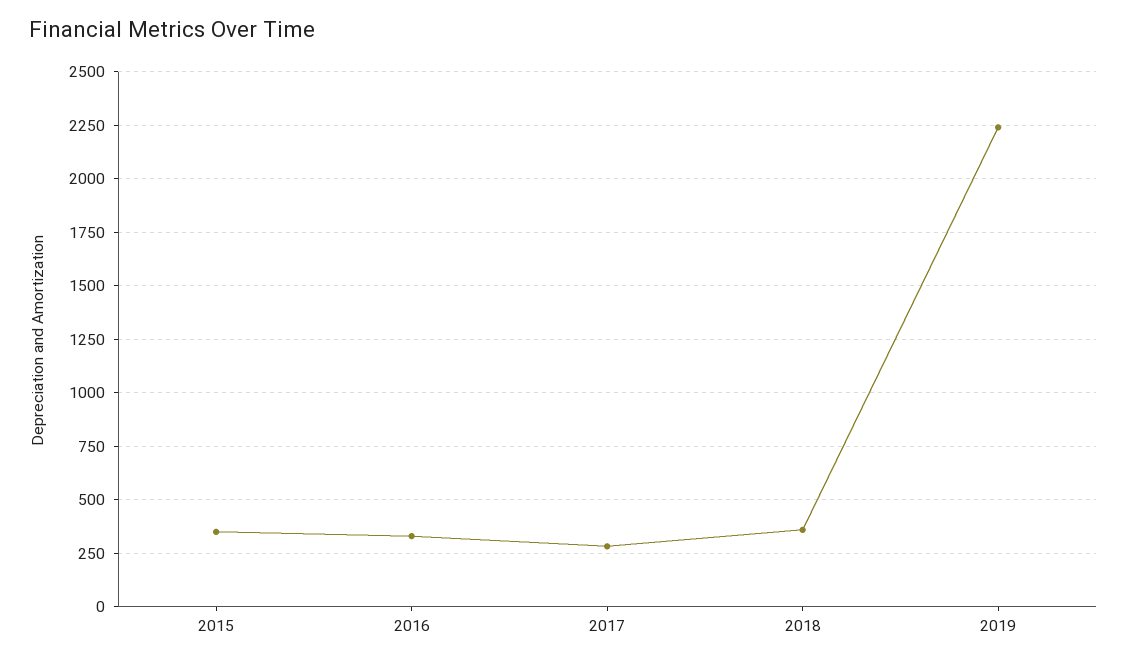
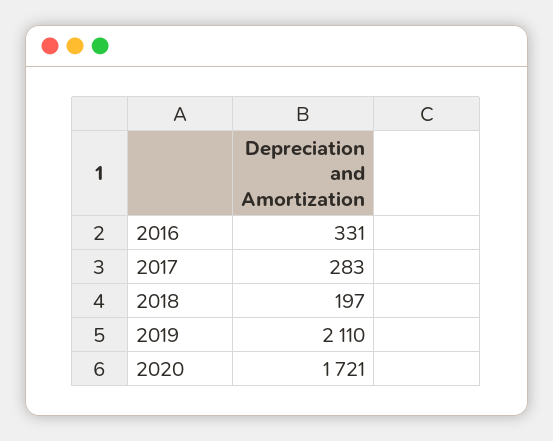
2015: 350 -> none
2018: 350 -> 197
2019: 2250 -> 2110
2020: none -> 1721

